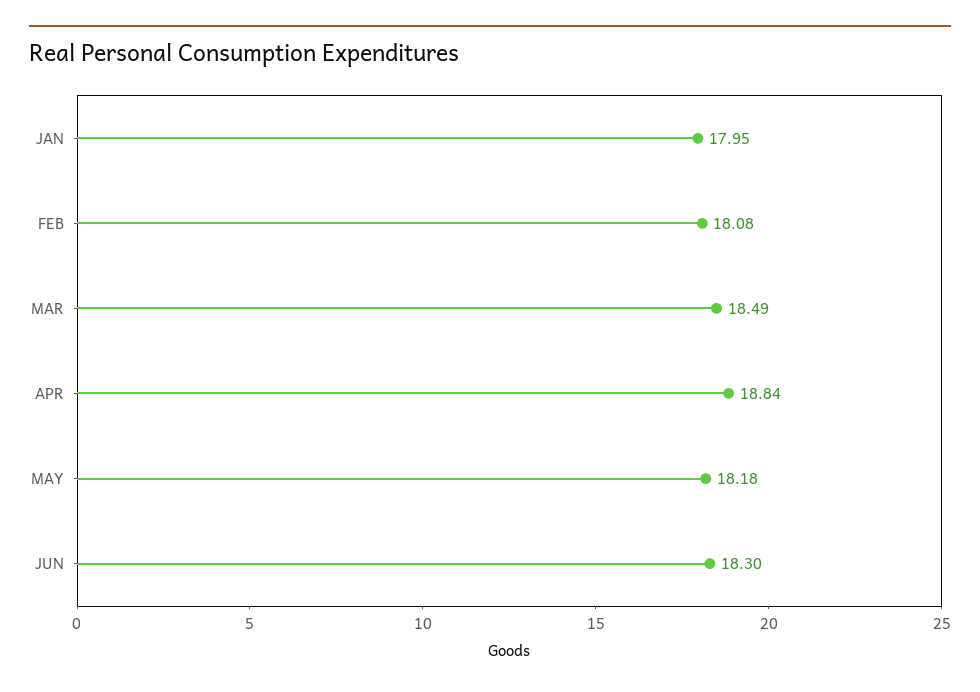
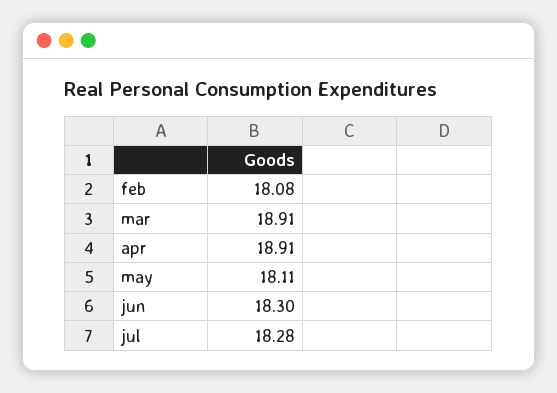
JAN: 17.95 -> none
MAR: 18.49 -> 18.91
APR: 18.84 -> 18.91
MAY: 18.18 -> 18.11
jul: none -> 18.28

